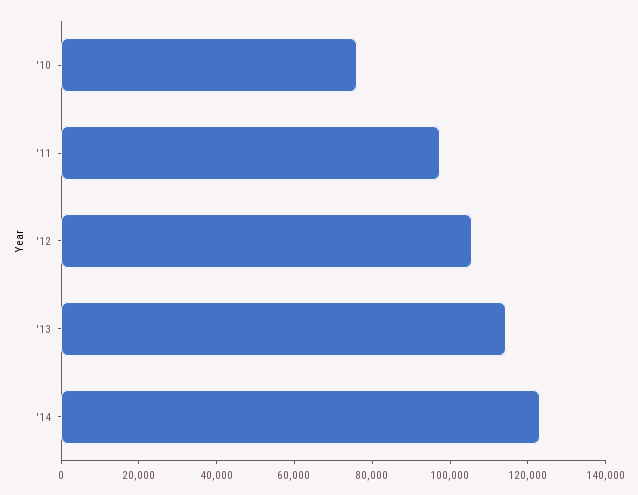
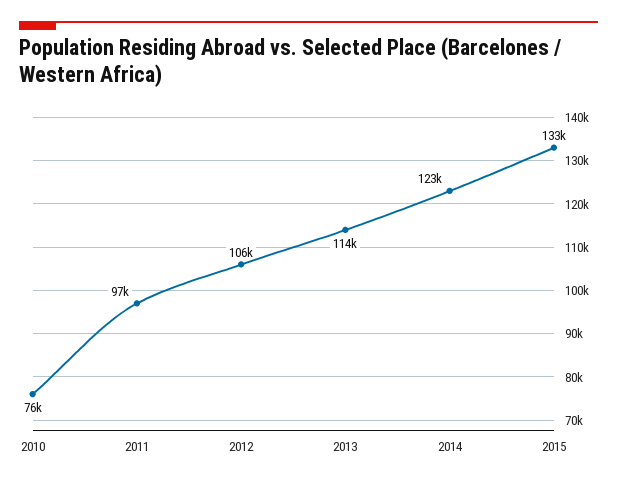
2015: none -> 133000

